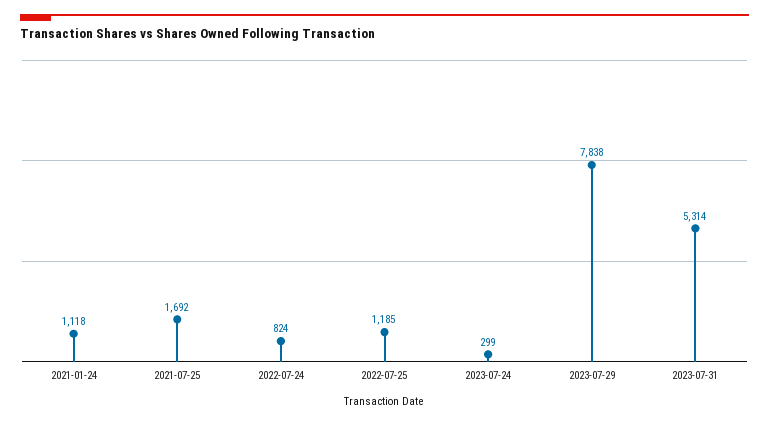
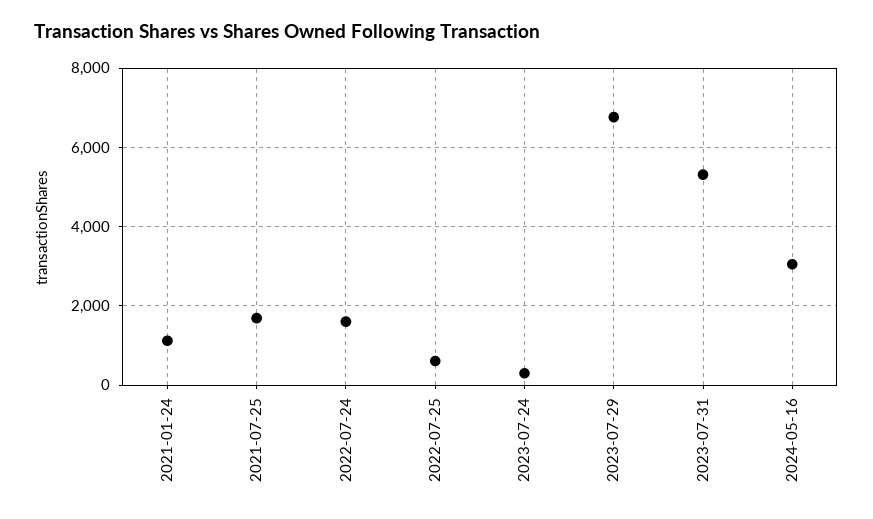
2022-07-24: 824 -> 1600
2022-07-25: 1185 -> 600
2023-07-29: 7838 -> 6800
2024-05-16: none -> 3000

